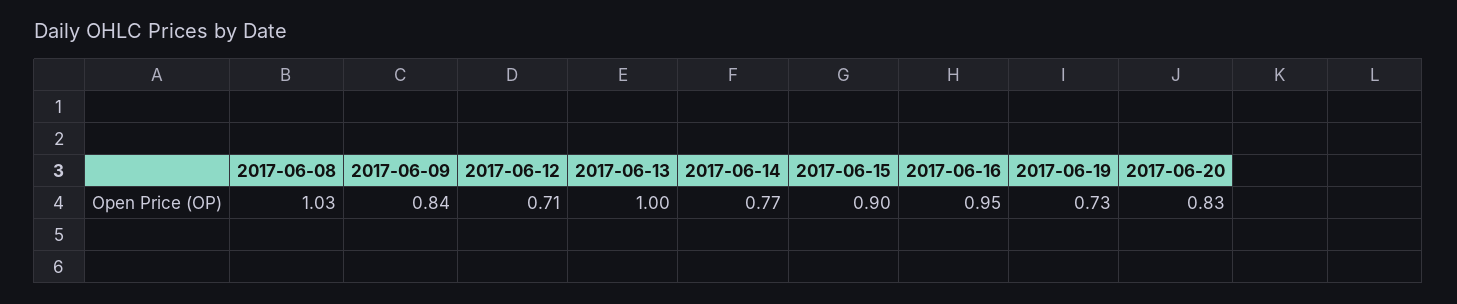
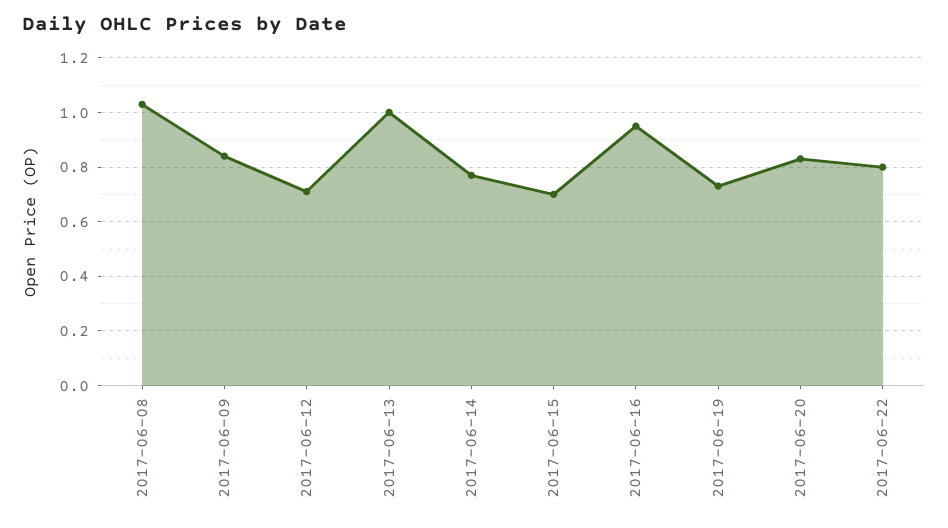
2017-06-15: 0.9 -> 0.7
2017-06-22: none -> 0.8

